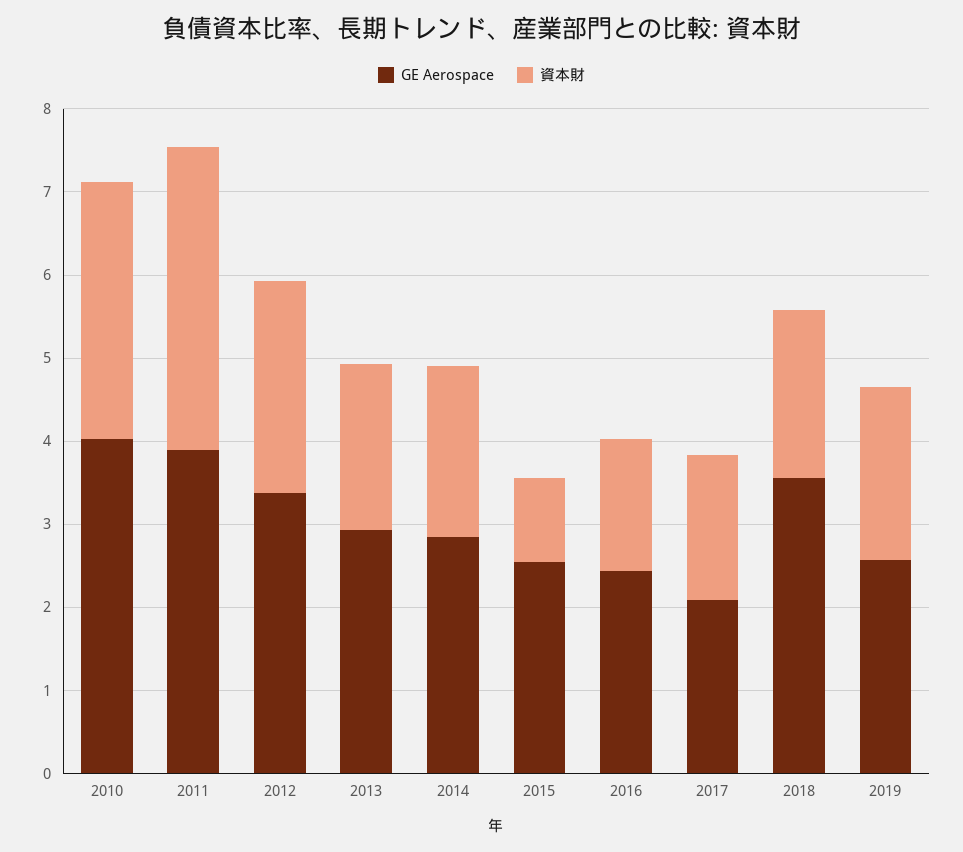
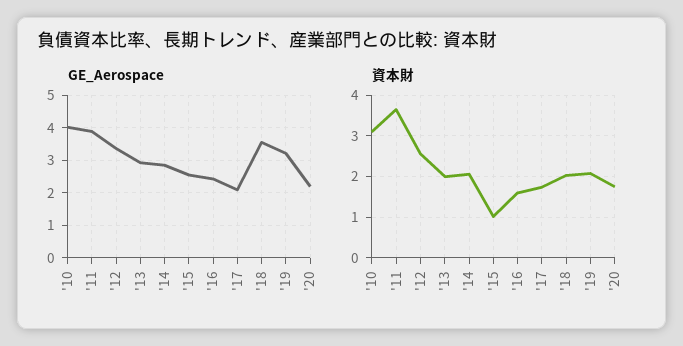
GE Aerospace, 2019: 2.6 -> 3.2
GE Aerospace, '20: none -> 2.2
資本財, '20: none -> 1.8

